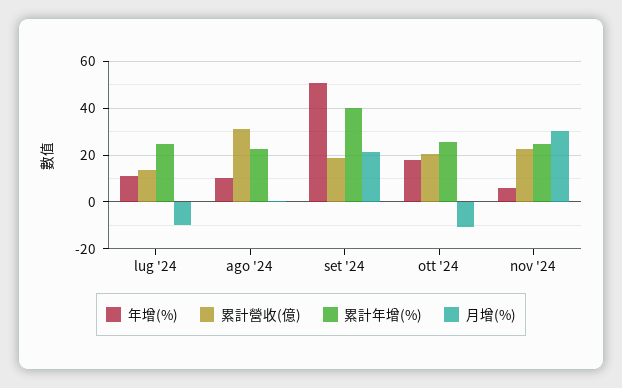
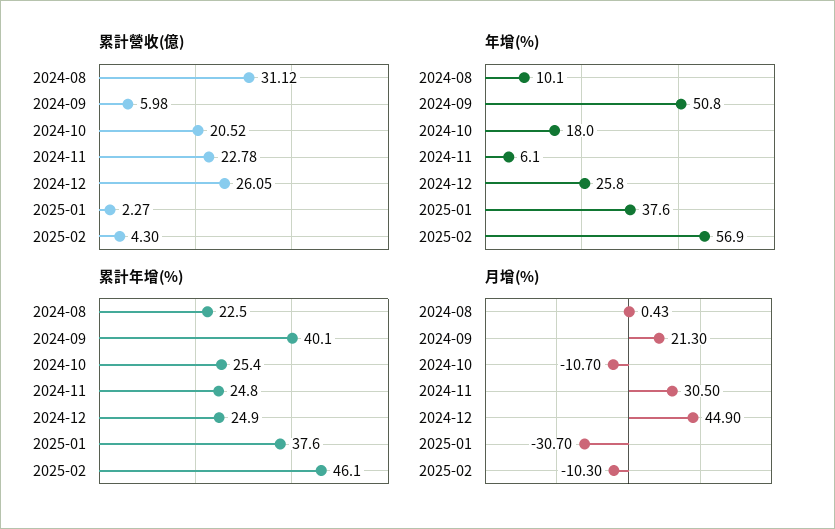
年增(%), lug '24: 10 -> none
累計營收(億), lug '24: 15 -> none
累計年增(%), lug '24: 25 -> none
月增(%), lug '24: -10 -> none
累計營收(億), set '24: 20 -> 5.98
累計營收(億), 2024-12: none -> 26.05
累計營收(億), 2025-01: none -> 2.27
累計營收(億), 2025-02: none -> 4.3
年增(%), 2024-12: none -> 25.8
年增(%), 2025-01: none -> 37.6
年增(%), 2025-02: none -> 56.9
累計年增(%), 2024-12: none -> 24.9
累計年增(%), 2025-01: none -> 37.6
累計年增(%), 2025-02: none -> 46.1
月增(%), 2024-12: none -> 44.9
月增(%), 2025-01: none -> -30.7
月增(%), 2025-02: none -> -10.3

